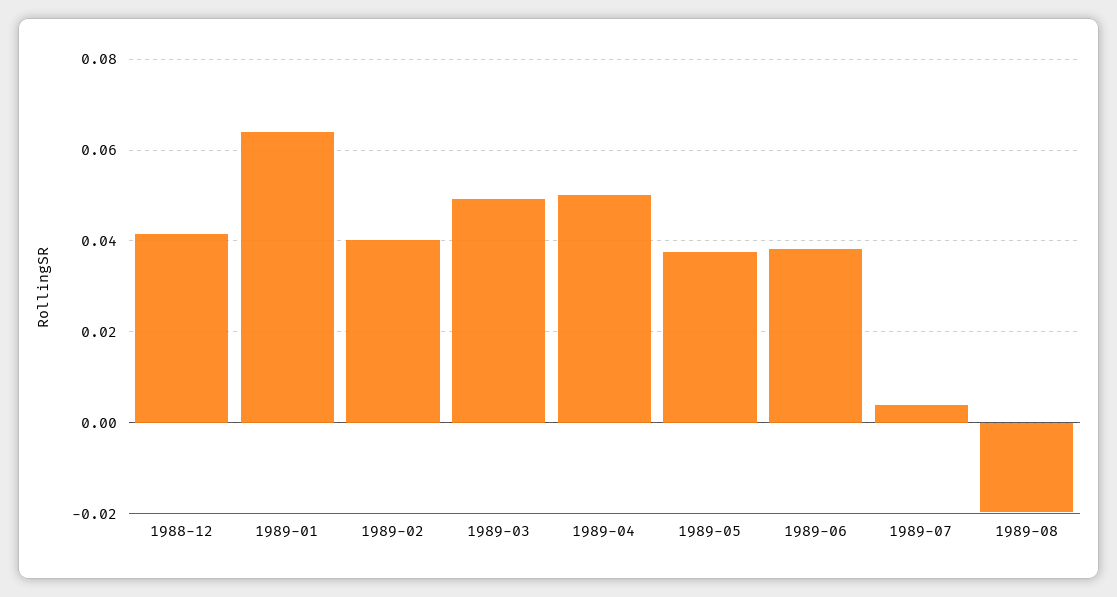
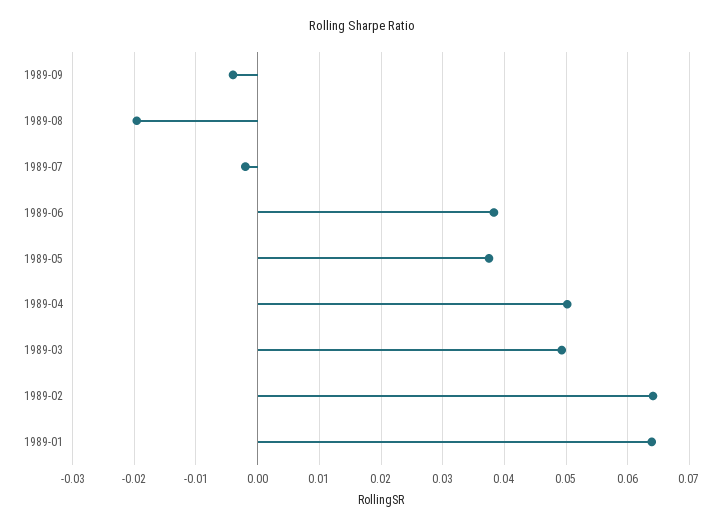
1988-12: 0.042 -> none
1989-02: 0.04 -> 0.064
1989-07: 0.004 -> -0.002
1989-09: none -> -0.004

